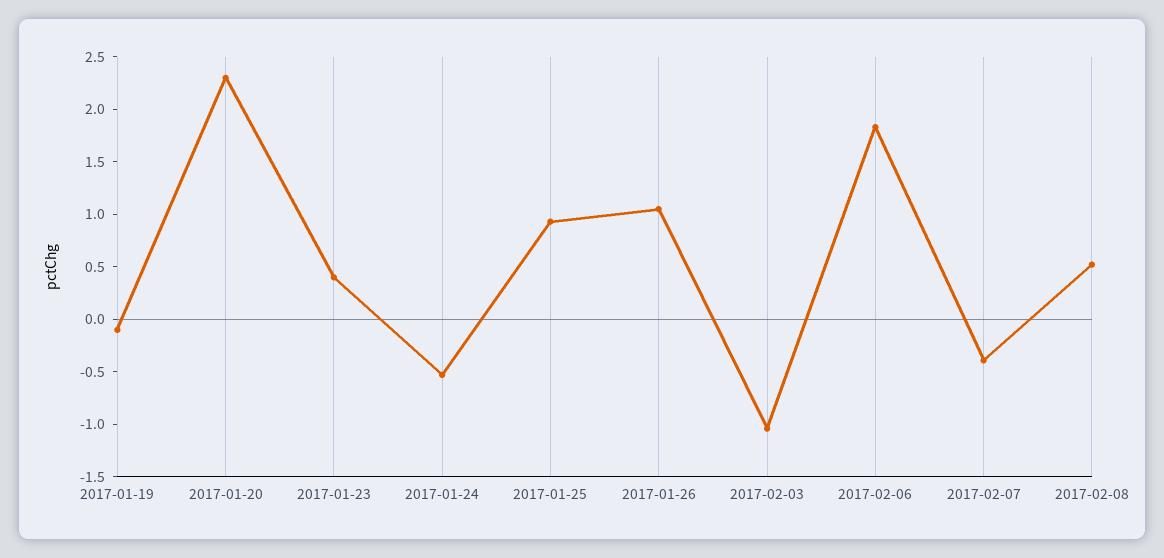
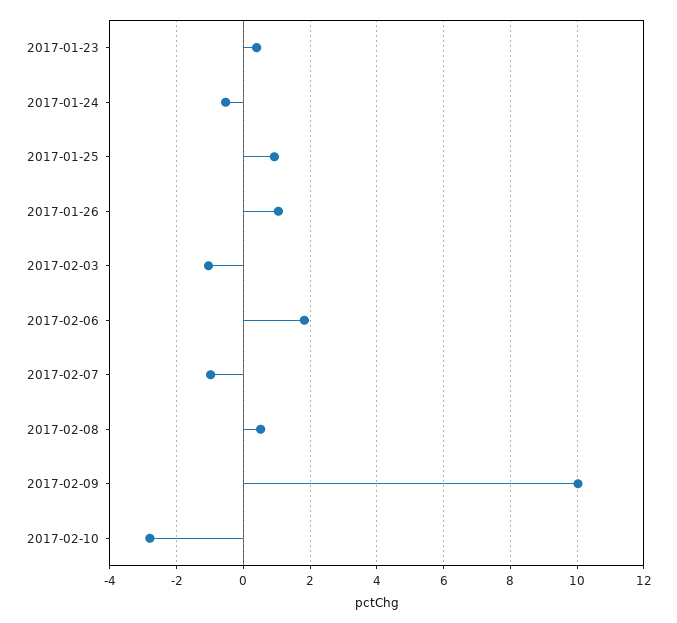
2017-01-19: -0.1 -> none
2017-01-20: 2.3 -> none
2017-02-07: -0.4 -> -1
2017-02-09: none -> 10
2017-02-10: none -> -2.8

